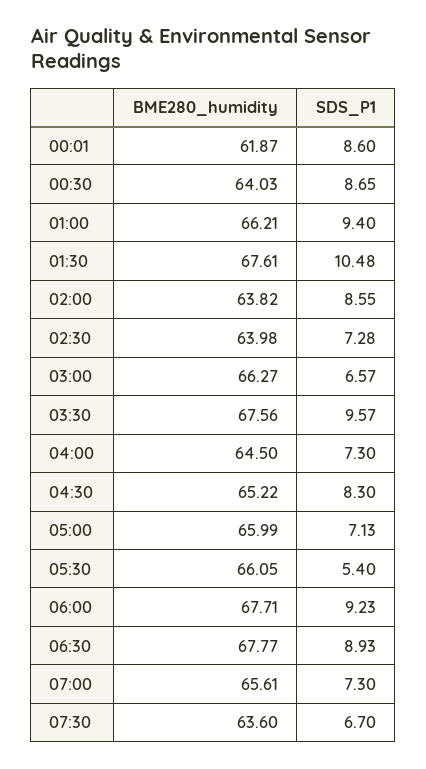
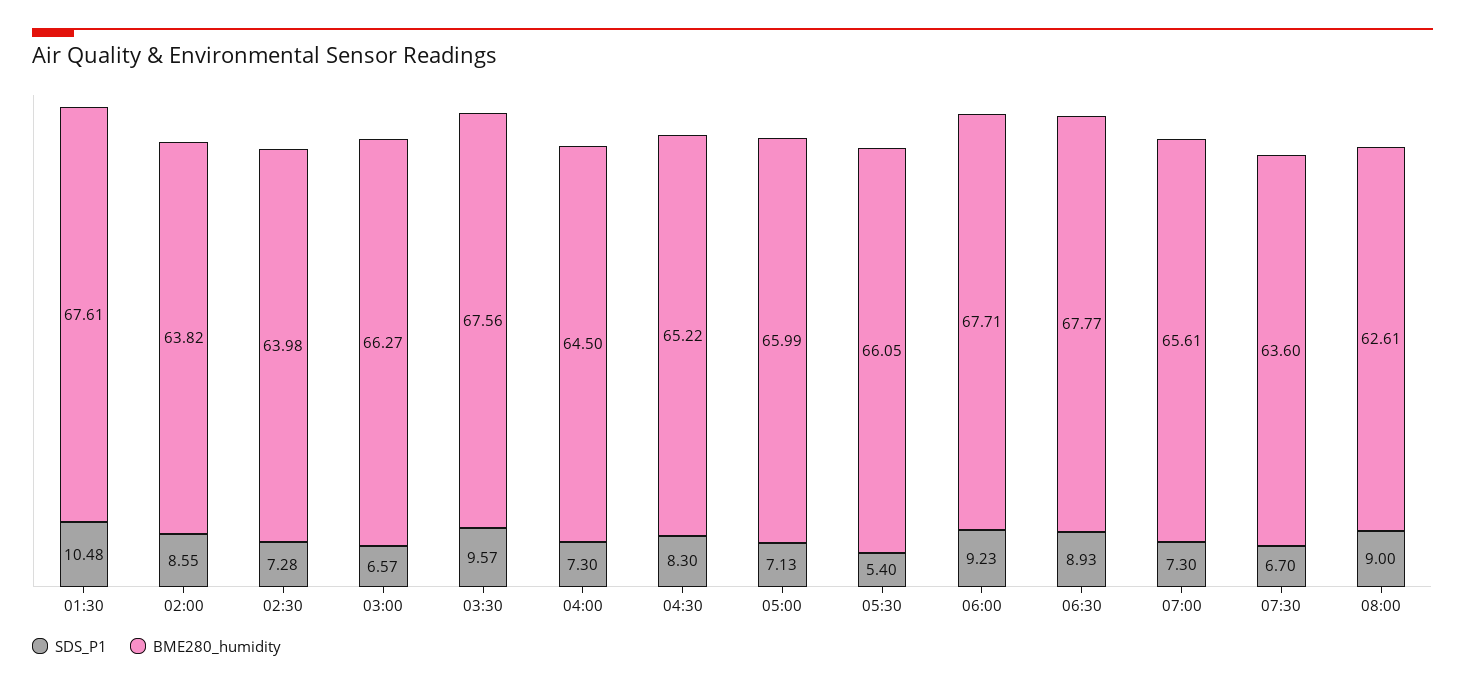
BME280_humidity, 00:01: 61.87 -> none
SDS_P1, 00:01: 8.6 -> none
BME280_humidity, 00:30: 64.03 -> none
SDS_P1, 00:30: 8.65 -> none
BME280_humidity, 01:00: 66.21 -> none
SDS_P1, 01:00: 9.4 -> none
SDS_P1, 08:00: none -> 9
BME280_humidity, 08:00: none -> 62.61

